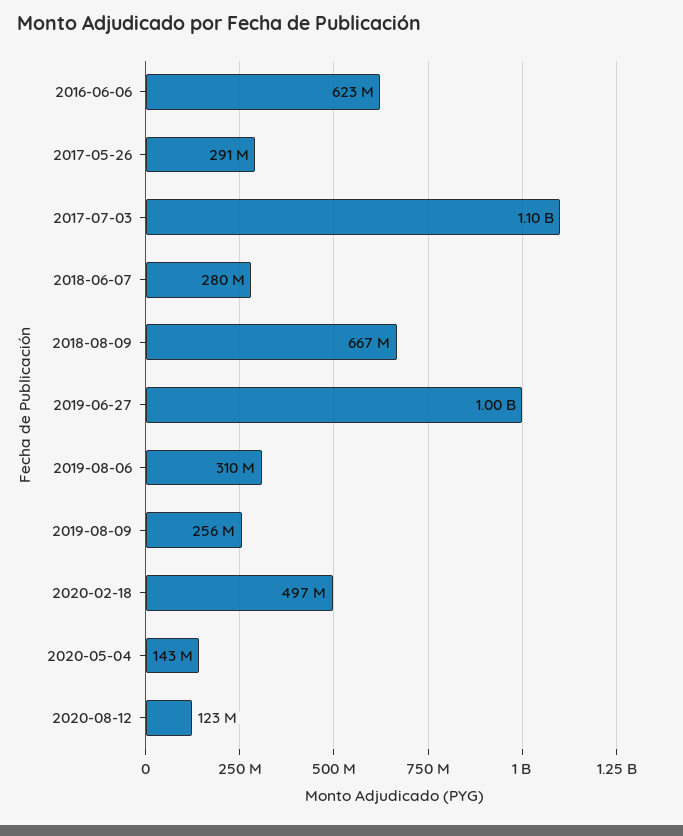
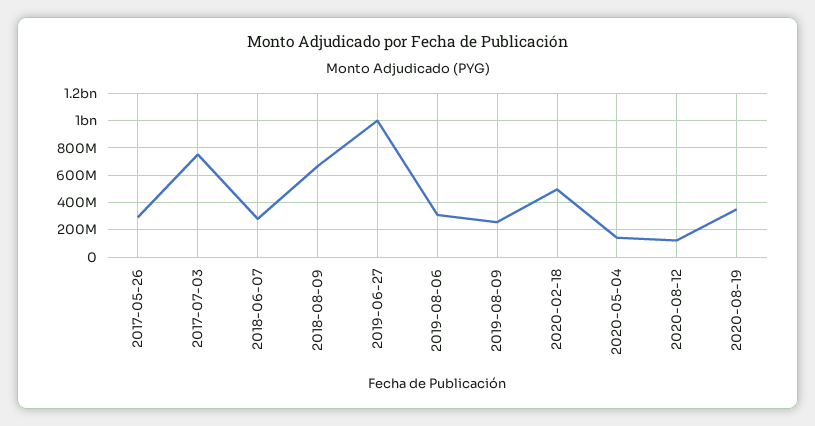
2016-06-06: 623000000 -> none
2017-07-03: 1100000000 -> 750000000
2020-08-19: none -> 350000000

